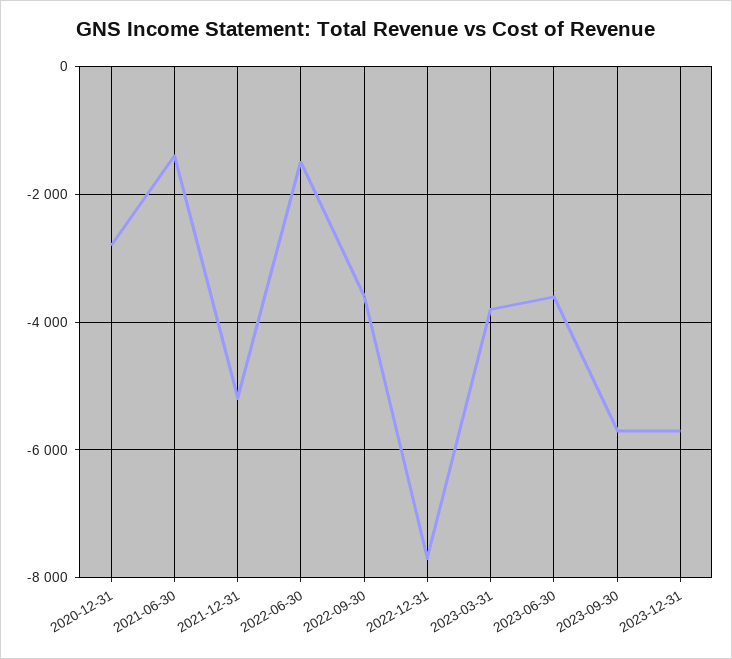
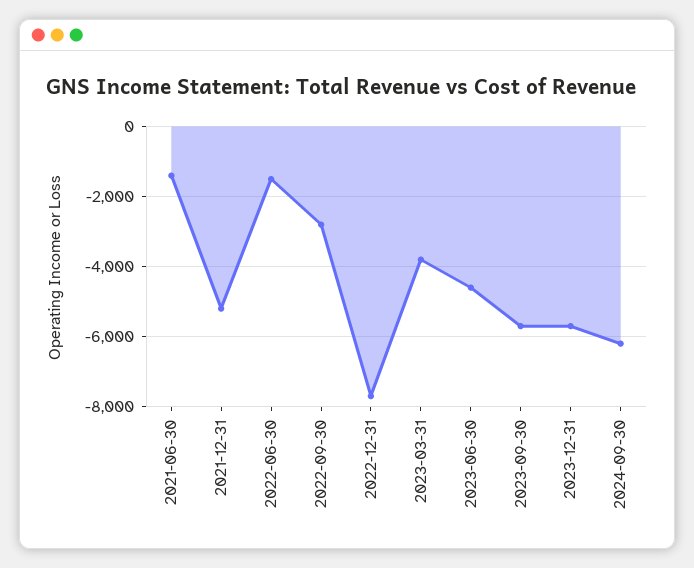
2020-12-31: -2800 -> none
2022-09-30: -3600 -> -2800
2023-06-30: -3600 -> -4600
2024-09-30: none -> -6200

